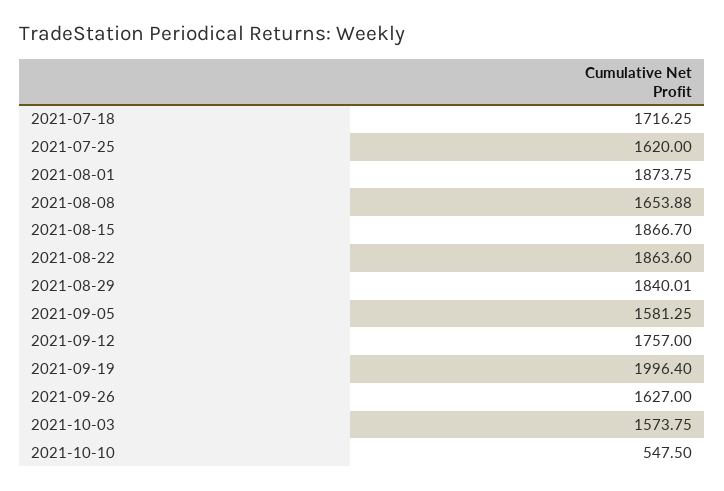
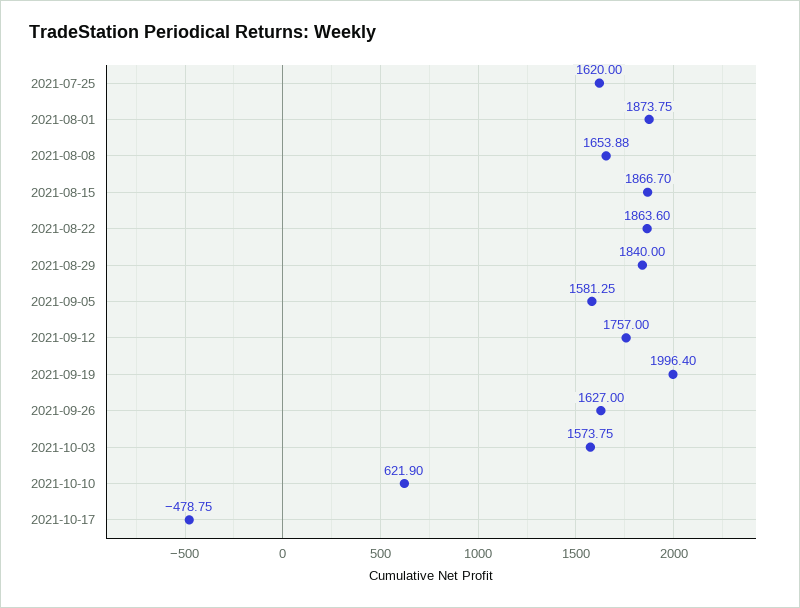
2021-07-18: 1716.25 -> none
2021-08-29: 1840.01 -> 1840
2021-10-10: 547.5 -> 621.9
2021-10-17: none -> -478.75

